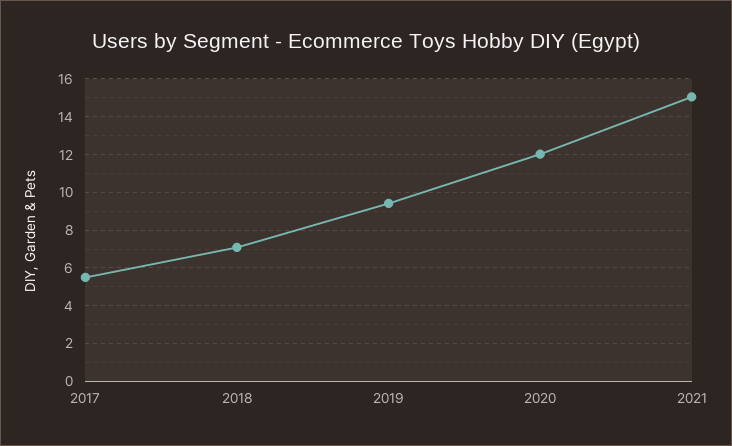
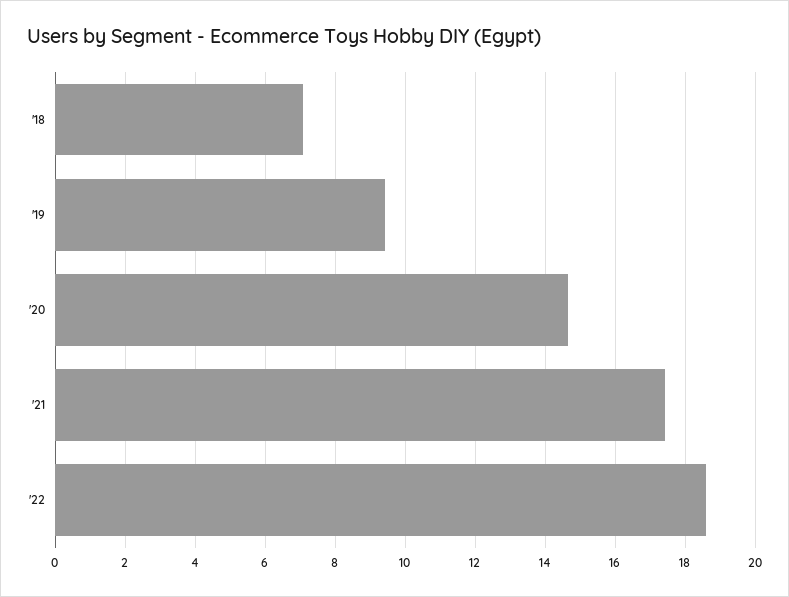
2017: 5.5 -> none
2020: 12 -> 14.6
2021: 15 -> 17.4
'22: none -> 18.6

